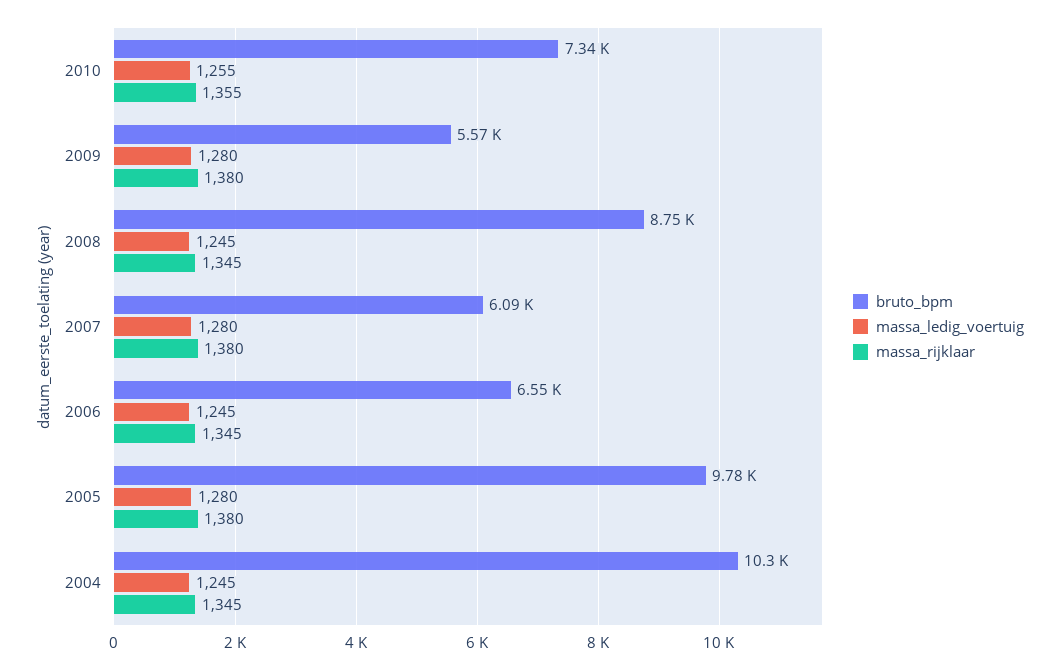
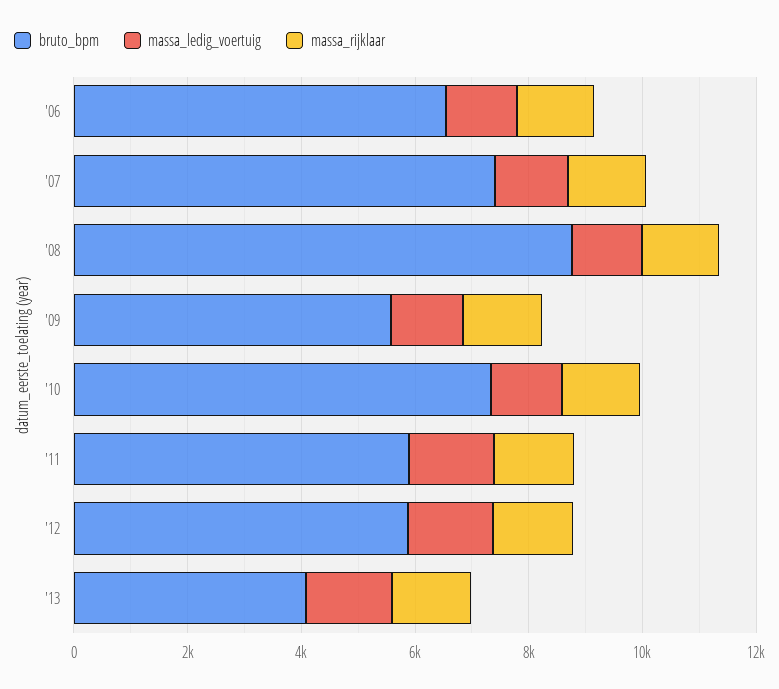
bruto_bpm, 2007: 6090 -> 7500
bruto_bpm, 2005: 9780 -> none
massa_ledig_voertuig, 2005: 1280 -> none
massa_rijklaar, 2005: 1380 -> none
bruto_bpm, 2004: 10300 -> none
massa_ledig_voertuig, 2004: 1245 -> none
massa_rijklaar, 2004: 1345 -> none
bruto_bpm, '11: none -> 6000
massa_ledig_voertuig, '11: none -> 1500
massa_rijklaar, '11: none -> 1500
bruto_bpm, '12: none -> 6000
massa_ledig_voertuig, '12: none -> 1500
massa_rijklaar, '12: none -> 1500
bruto_bpm, '13: none -> 4000
massa_ledig_voertuig, '13: none -> 1500
massa_rijklaar, '13: none -> 1500

